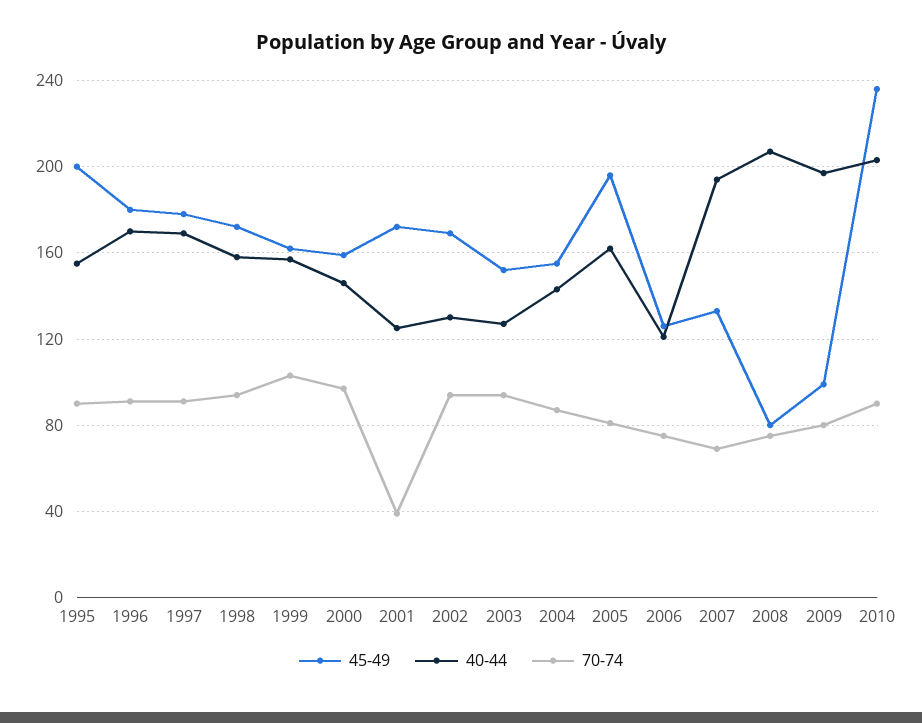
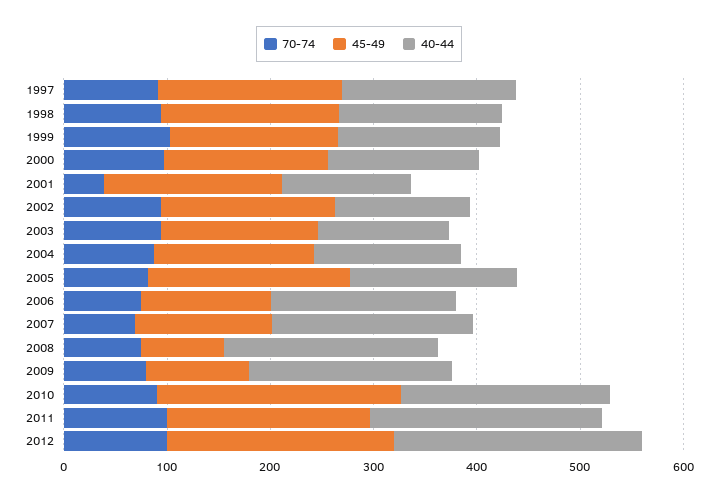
45-49, 1995: 200 -> none
40-44, 1995: 155 -> none
70-74, 1995: 90 -> none
45-49, 1996: 180 -> none
40-44, 1996: 170 -> none
70-74, 1996: 90 -> none
40-44, 2006: 120 -> 180
70-74, 2011: none -> 100
45-49, 2011: none -> 200
40-44, 2011: none -> 220
70-74, 2012: none -> 100
45-49, 2012: none -> 220
40-44, 2012: none -> 240

